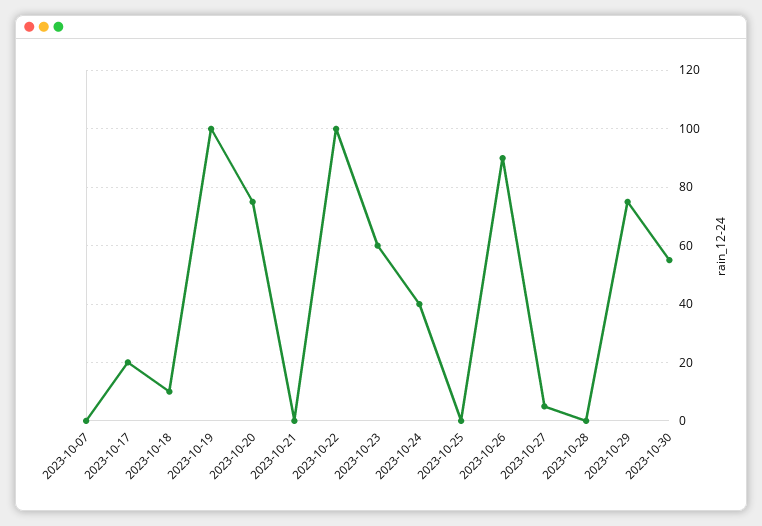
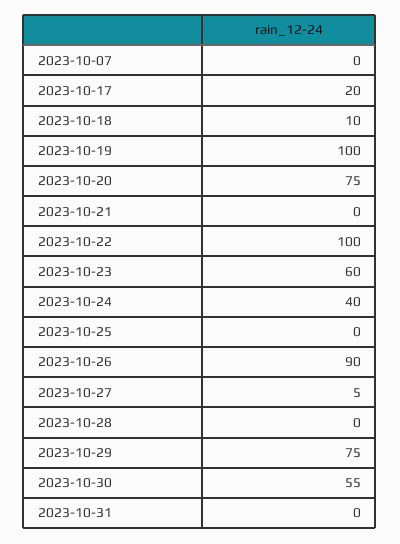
2023-10-31: none -> 0

